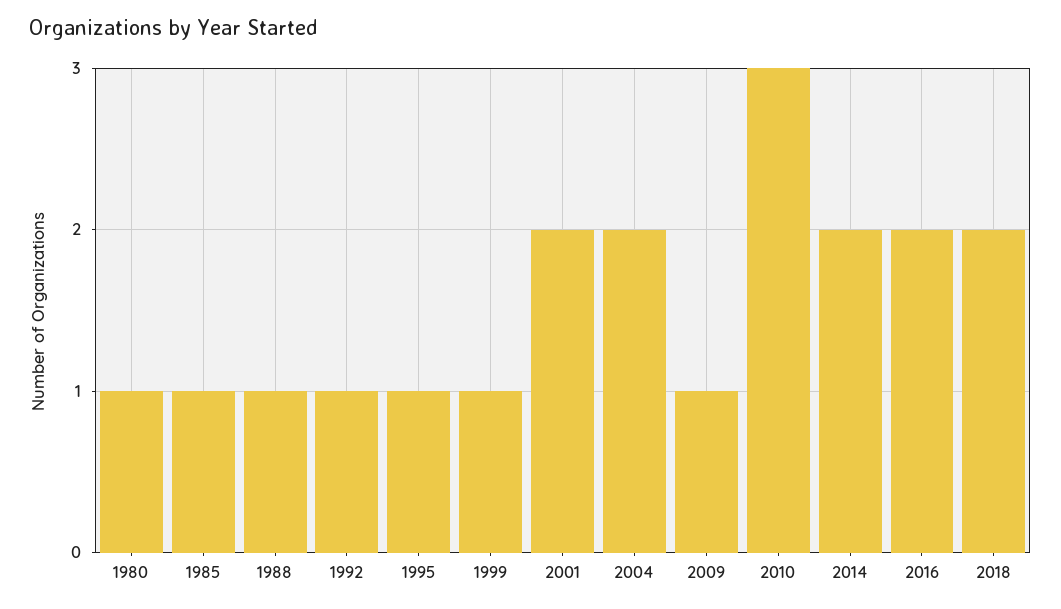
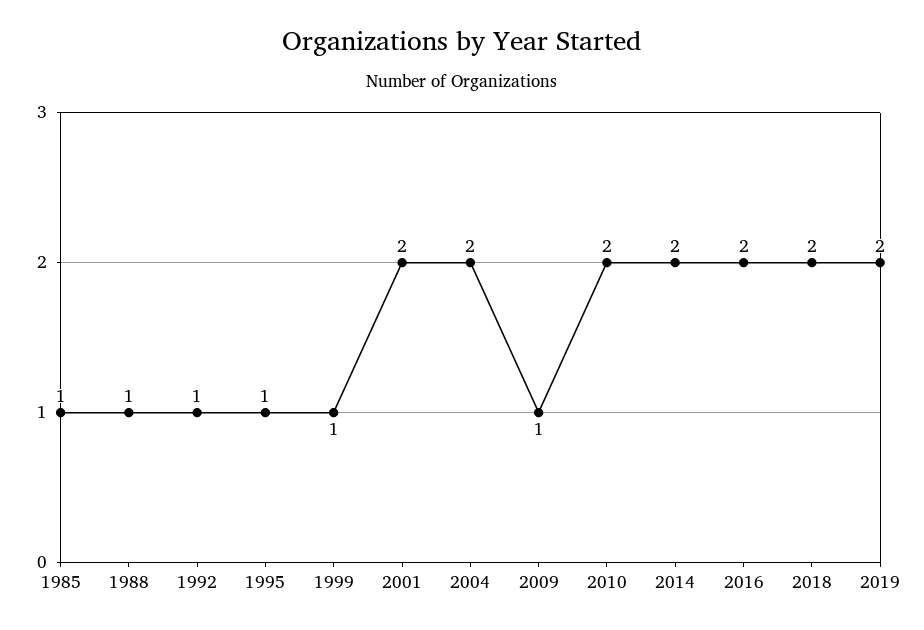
1980: 1 -> none
2010: 3 -> 2
2019: none -> 2

